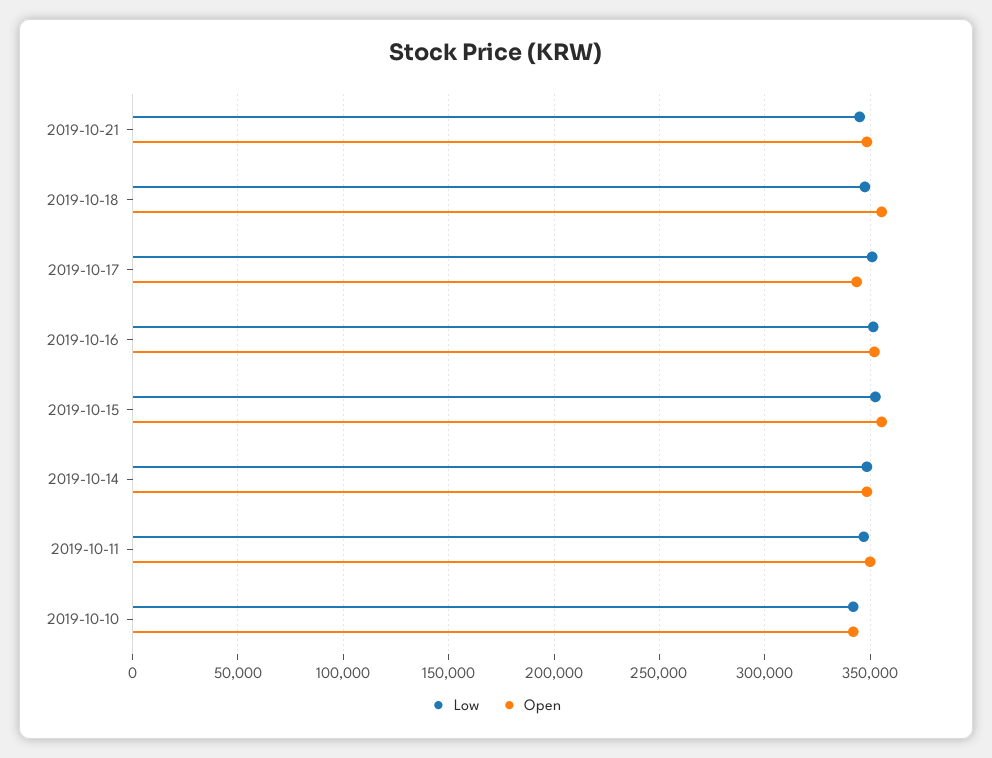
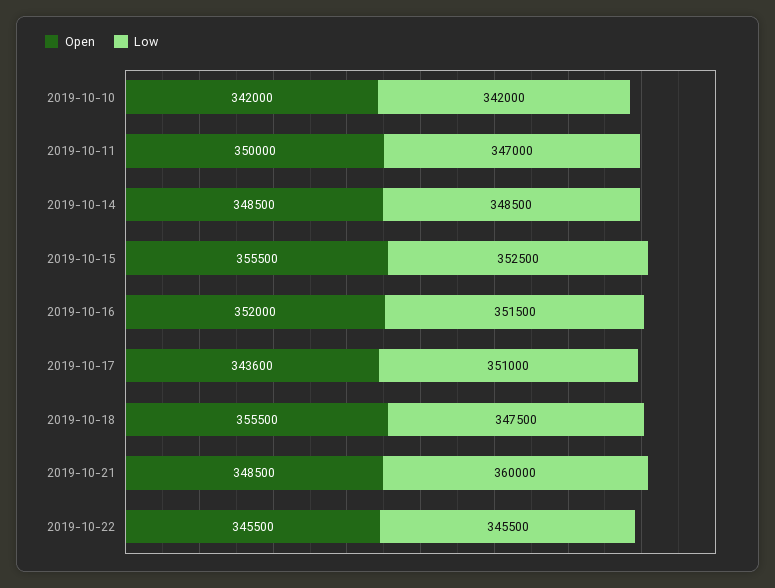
Low, 2019-10-21: 345000 -> 360000
Open, 2019-10-22: none -> 345500
Low, 2019-10-22: none -> 345500

